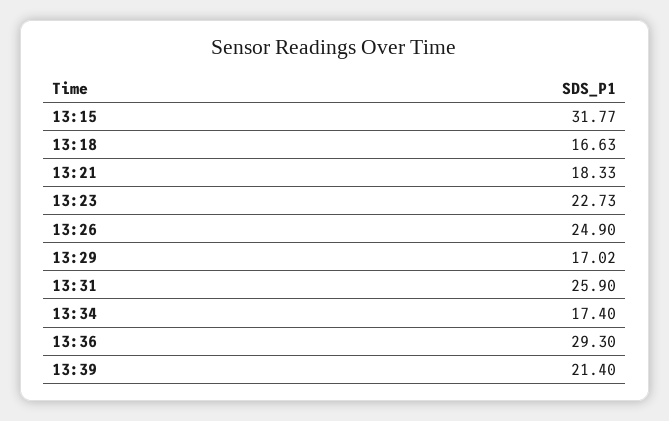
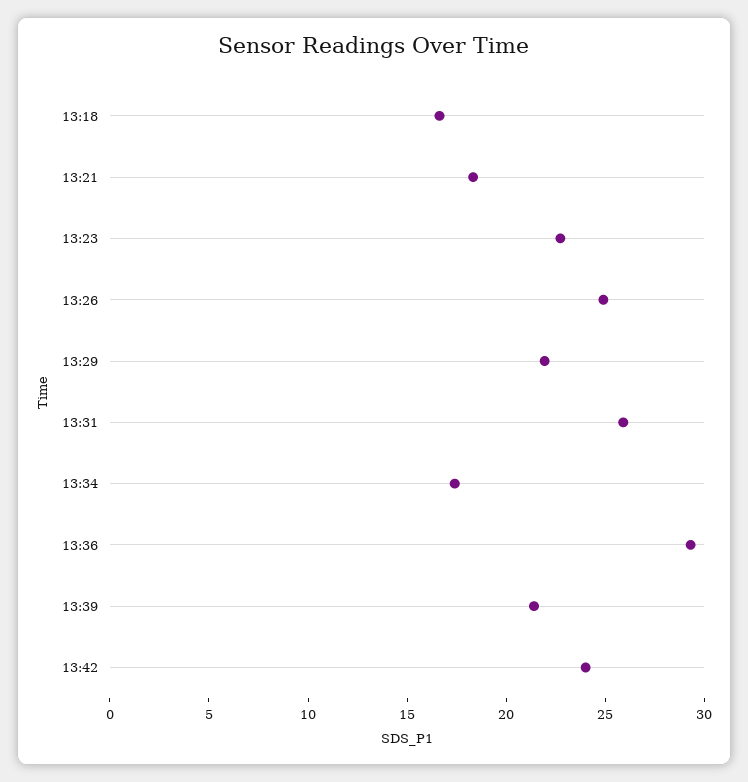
13:15: 31.77 -> none
13:29: 17.02 -> 22
13:42: none -> 24

